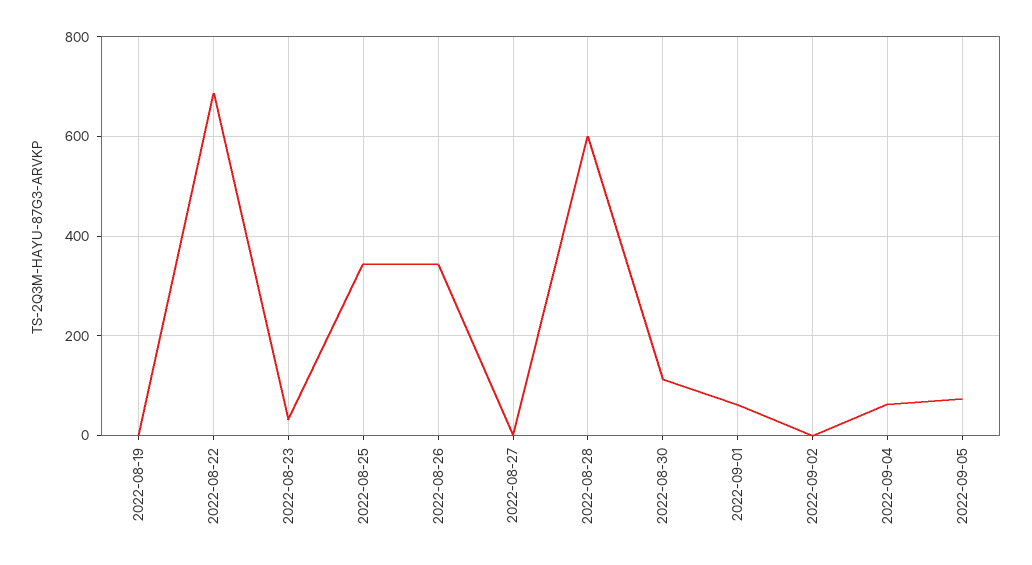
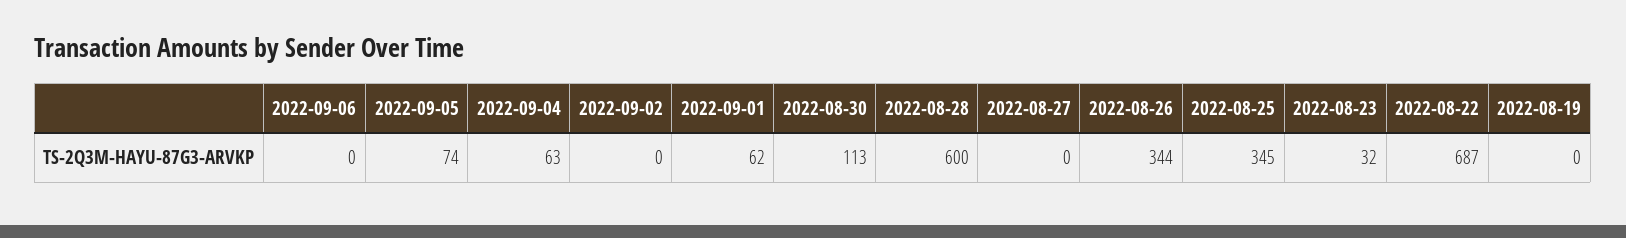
2022-09-06: none -> 0

